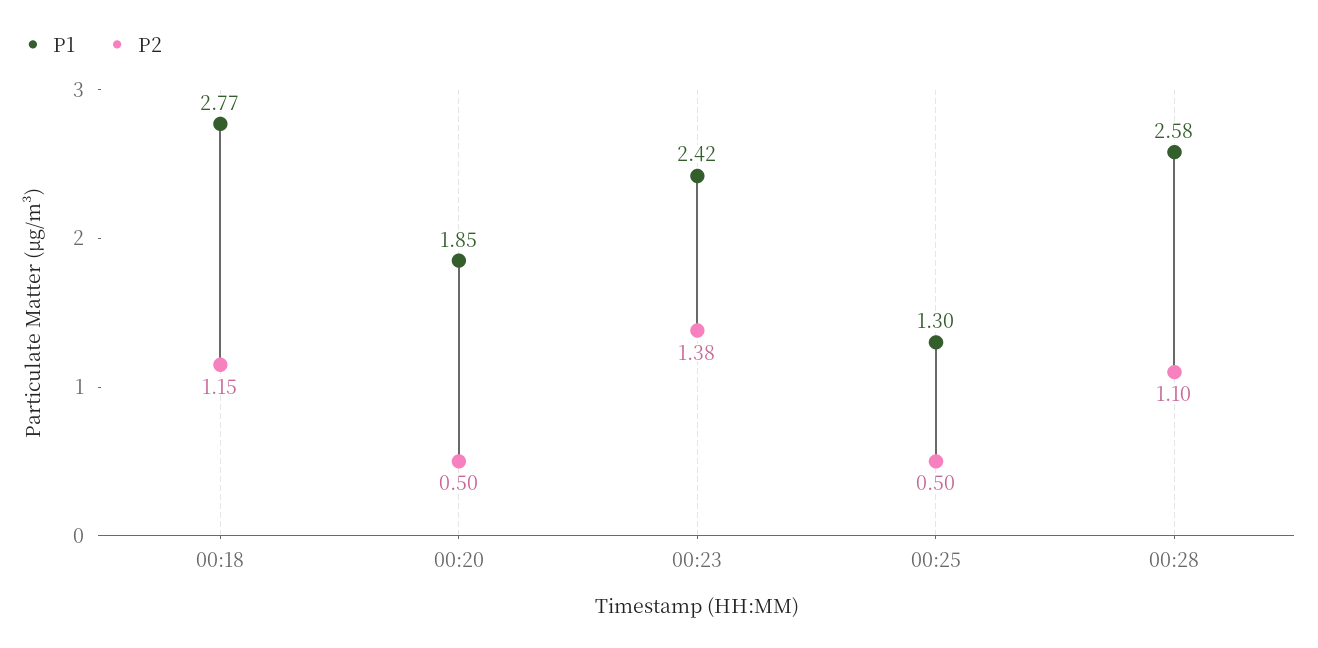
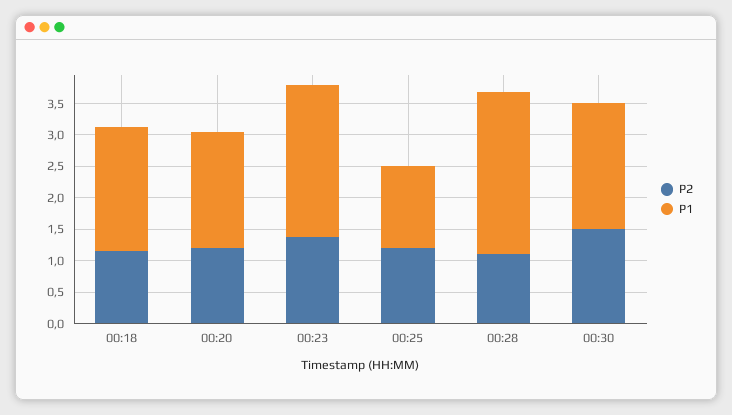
P1, 00:18: 2.77 -> 2
P2, 00:20: 0.5 -> 1.25
P2, 00:25: 0.5 -> 1.25
P2, 00:30: none -> 1.5
P1, 00:30: none -> 2

